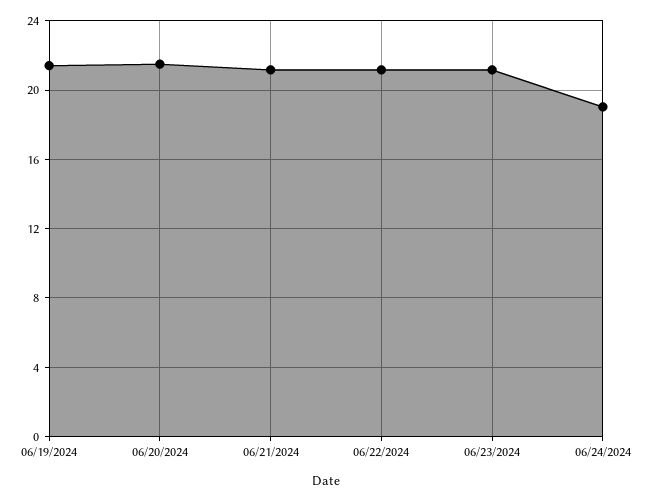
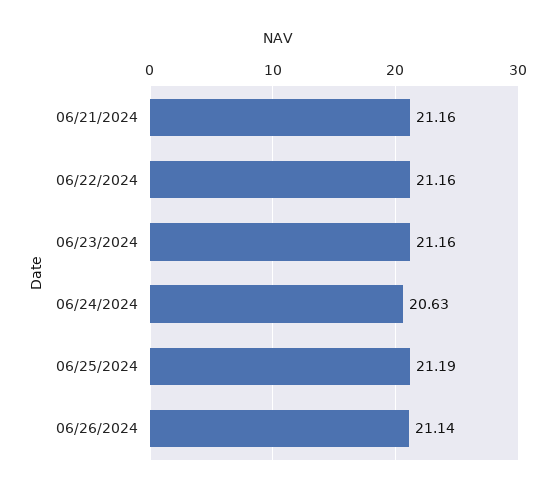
06/19/2024: 21.5 -> none
06/20/2024: 21.5 -> none
06/24/2024: 19 -> 20.63
06/25/2024: none -> 21.19
06/26/2024: none -> 21.14

